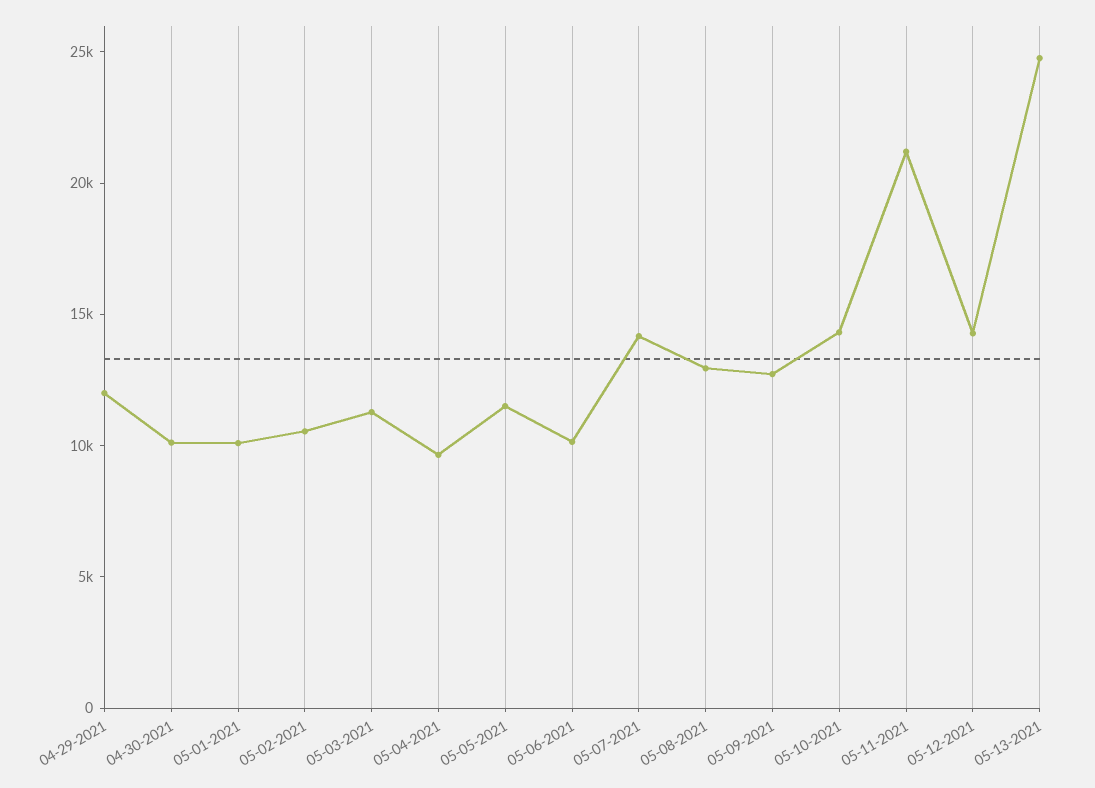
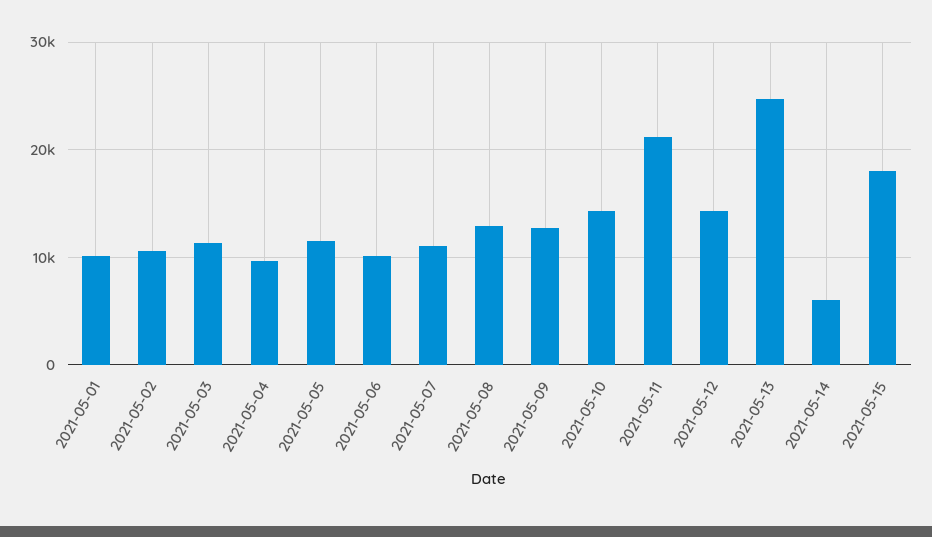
04-29-2021: 12000 -> none
04-30-2021: 10000 -> none
05-07-2021: 14000 -> 11000
2021-05-14: none -> 6000
2021-05-15: none -> 18000

